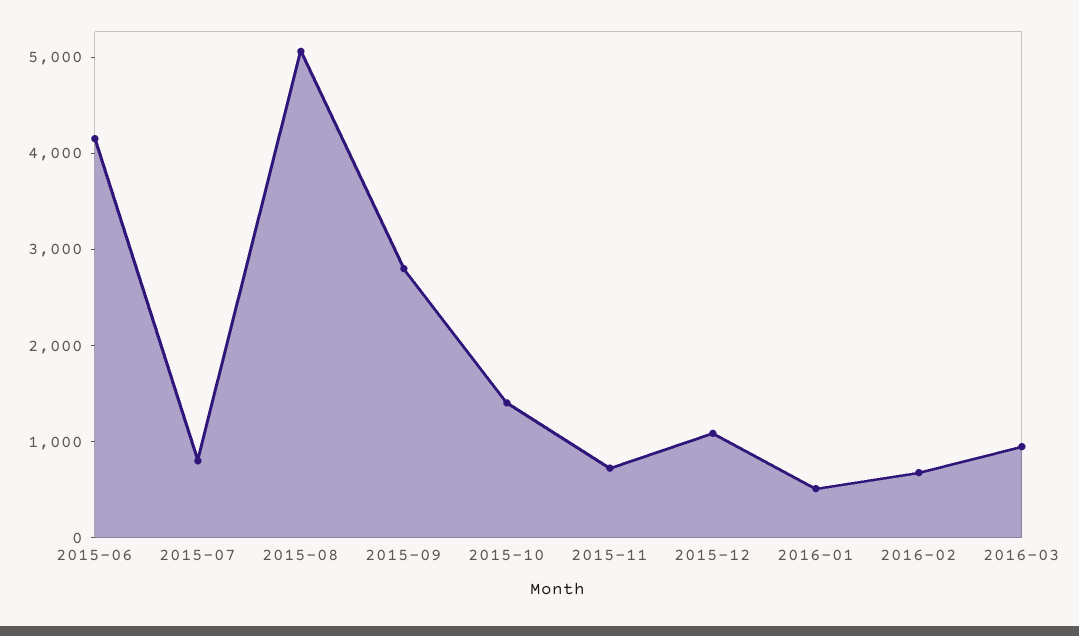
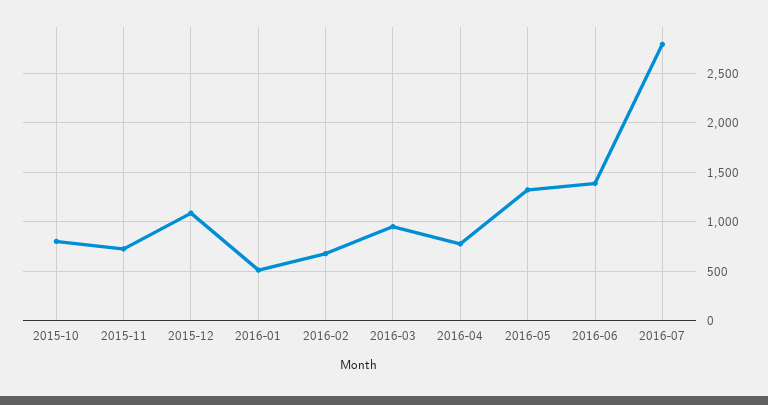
2015-06: 4200 -> none
2015-07: 800 -> none
2015-08: 5000 -> none
2015-09: 2800 -> none
2015-10: 1400 -> 800
2016-04: none -> 800
2016-05: none -> 1300
2016-06: none -> 1400
2016-07: none -> 2800

